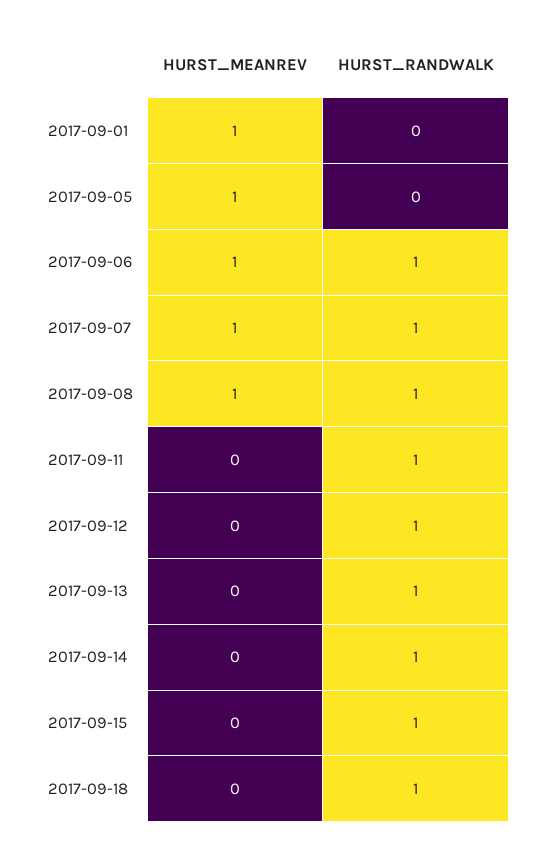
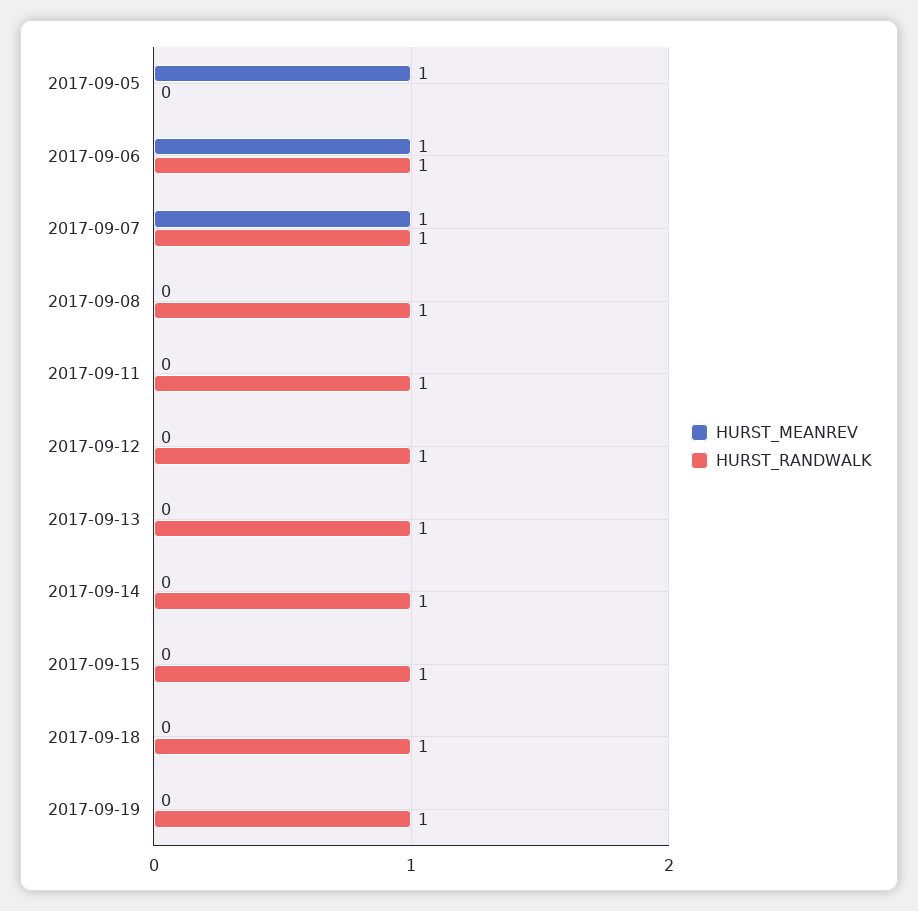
HURST_MEANREV, 2017-09-01: 1 -> none
HURST_RANDWALK, 2017-09-01: 0 -> none
HURST_MEANREV, 2017-09-08: 1 -> 0
HURST_MEANREV, 2017-09-19: none -> 0
HURST_RANDWALK, 2017-09-19: none -> 1

